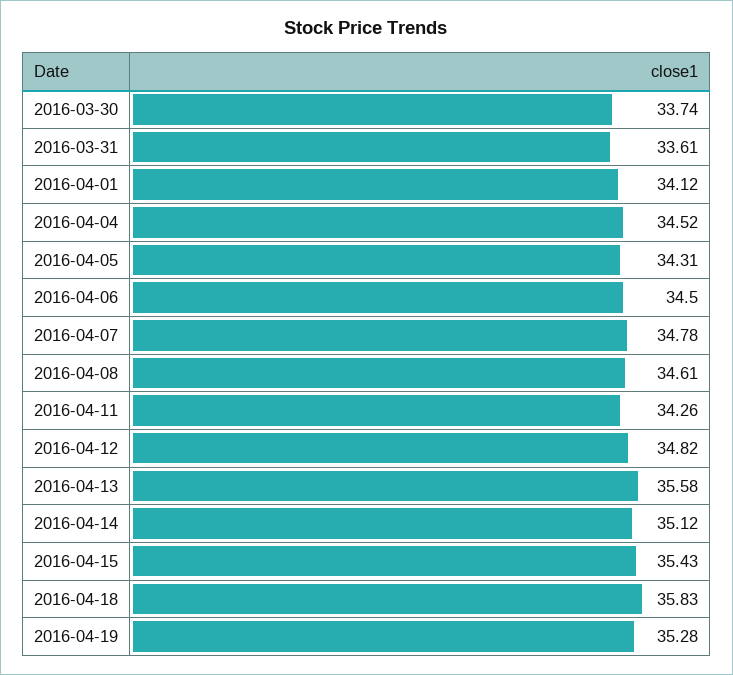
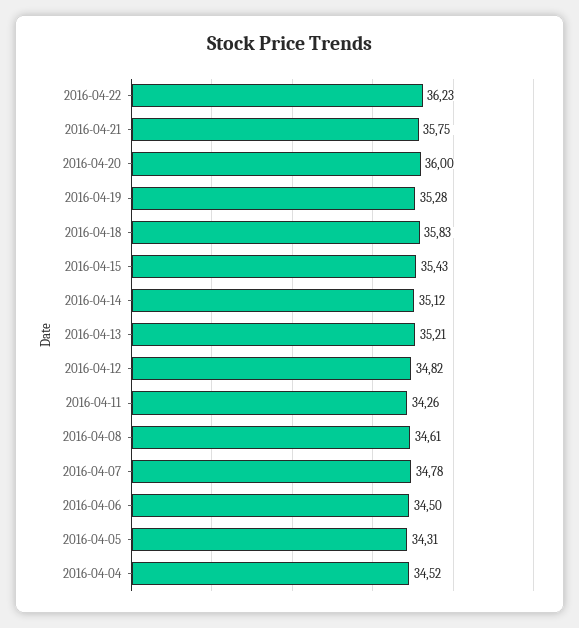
2016-03-30: 33.74 -> none
2016-03-31: 33.61 -> none
2016-04-01: 34.12 -> none
2016-04-13: 35.58 -> 35.21
2016-04-22: none -> 36.23
2016-04-21: none -> 35.75
2016-04-20: none -> 36

